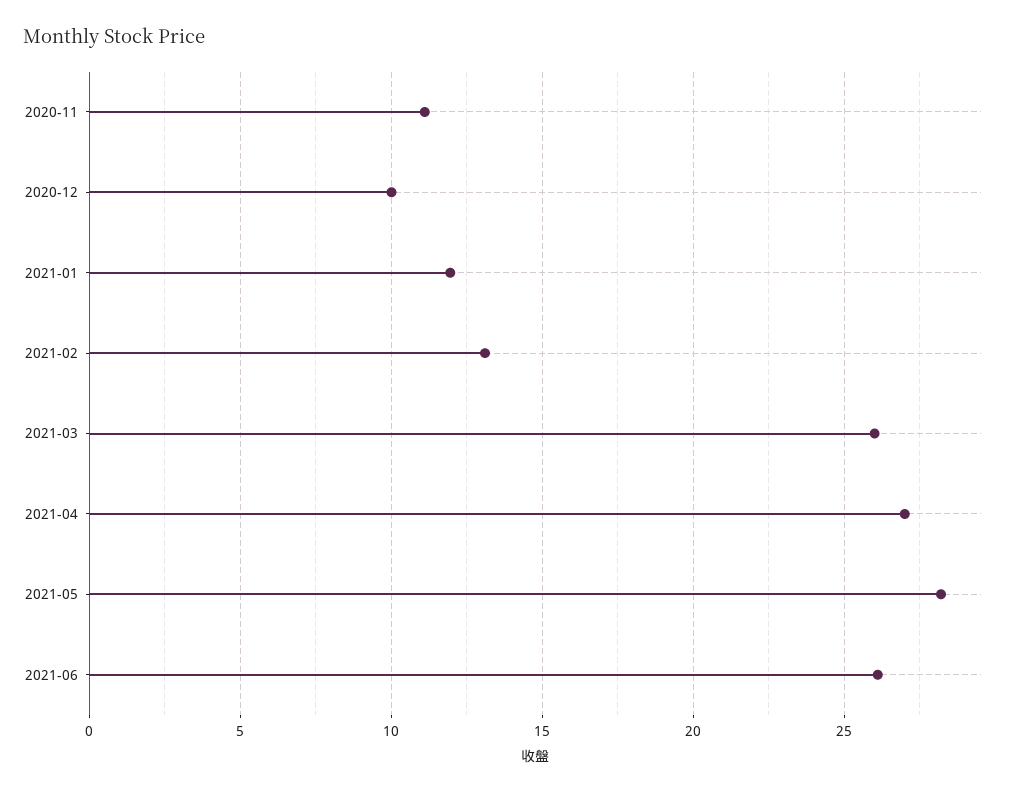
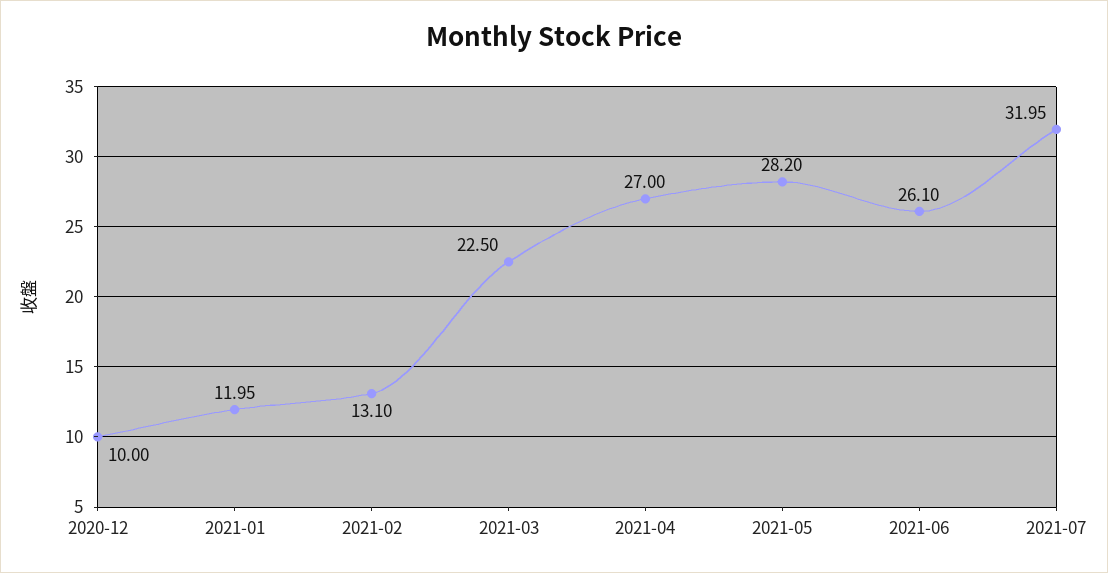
2020-11: 11 -> none
2021-03: 26 -> 22.5
2021-07: none -> 31.95

